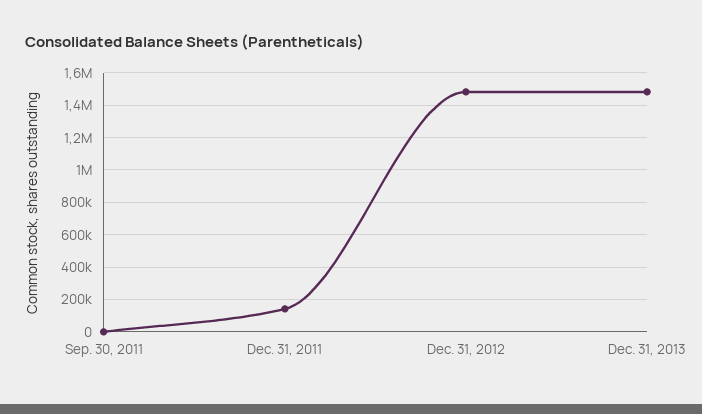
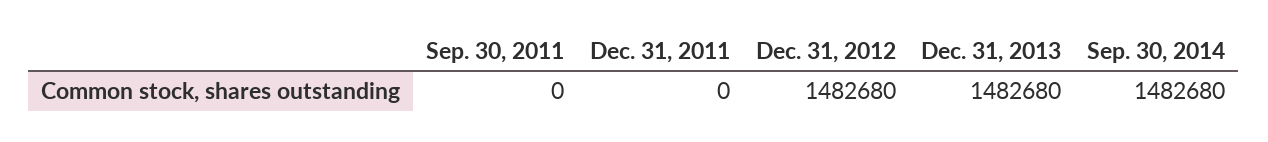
Dec. 31, 2011: 150000 -> 0
Sep. 30, 2014: none -> 1482680

